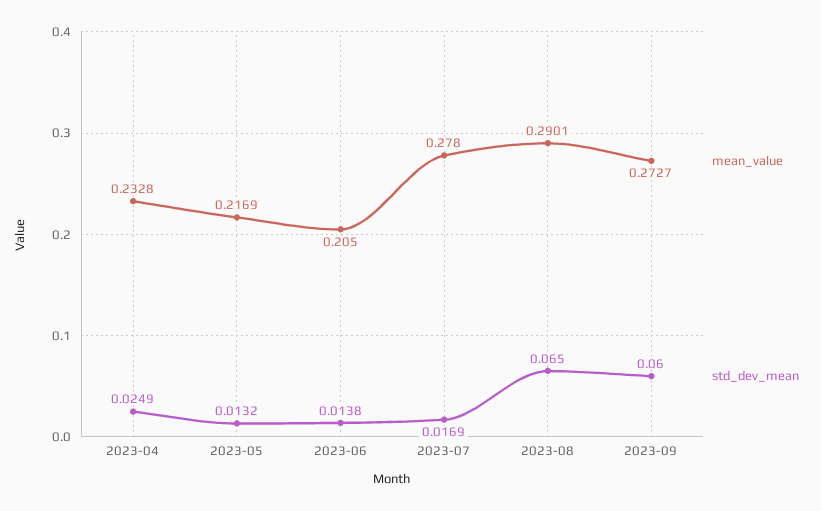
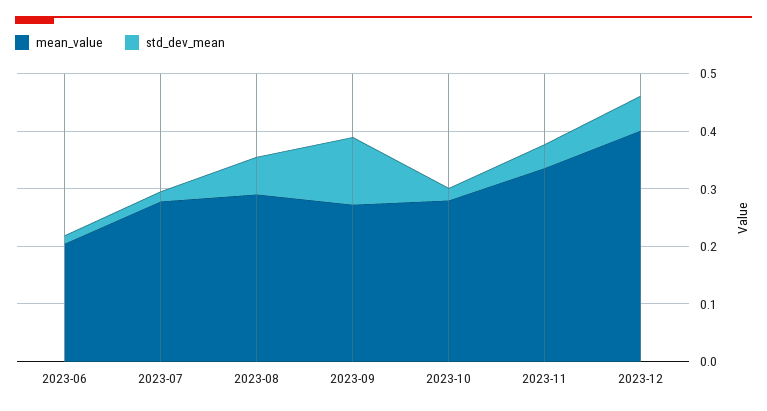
mean_value, 2023-04: 0.2328 -> none
std_dev_mean, 2023-04: 0.0249 -> none
mean_value, 2023-05: 0.2169 -> none
std_dev_mean, 2023-05: 0.0132 -> none
std_dev_mean, 2023-09: 0.06 -> 0.12
mean_value, 2023-10: none -> 0.28
std_dev_mean, 2023-10: none -> 0.02
mean_value, 2023-11: none -> 0.34
std_dev_mean, 2023-11: none -> 0.04
mean_value, 2023-12: none -> 0.4
std_dev_mean, 2023-12: none -> 0.06

